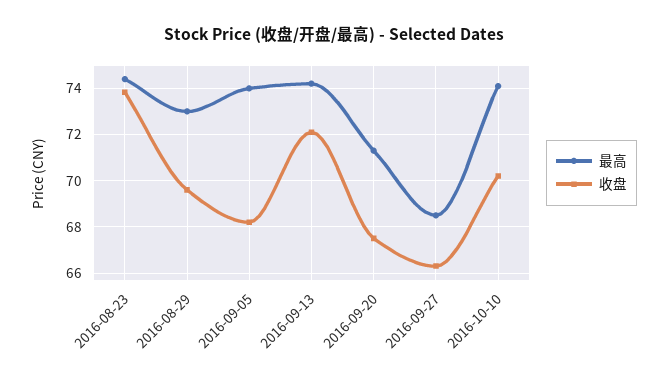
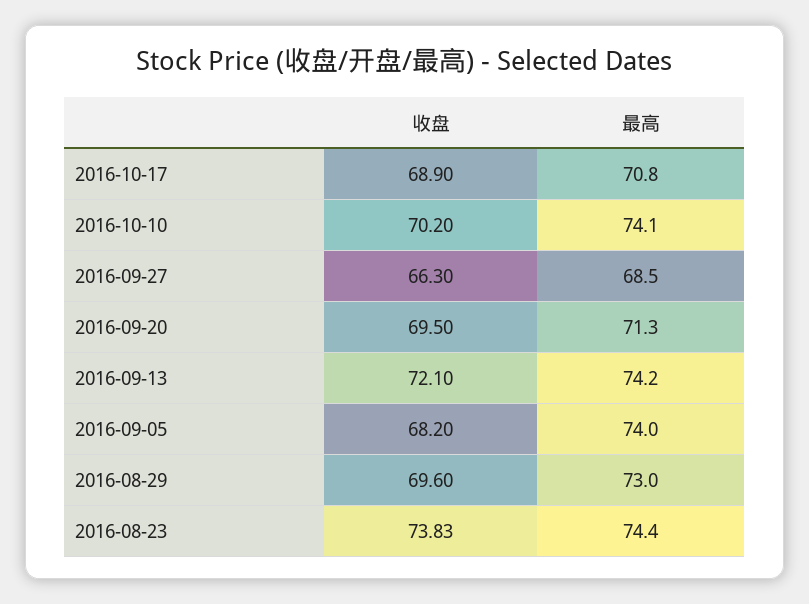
收盘, 2016-09-20: 67.5 -> 69.5
收盘, 2016-10-17: none -> 68.9
最高, 2016-10-17: none -> 70.8

